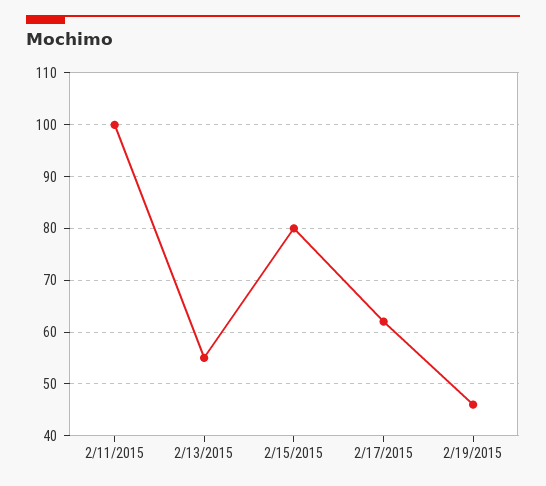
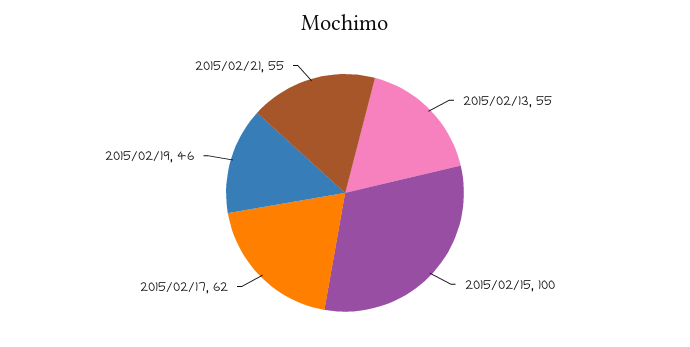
2/11/2015: 100 -> none
2/15/2015: 80 -> 100
2015/02/21: none -> 55

